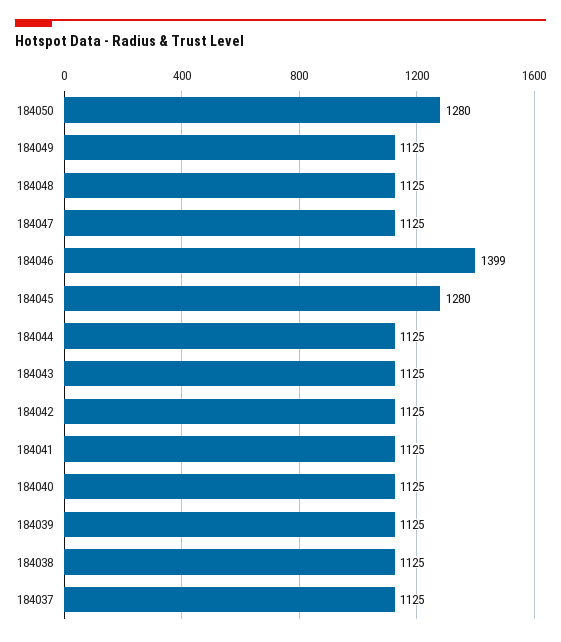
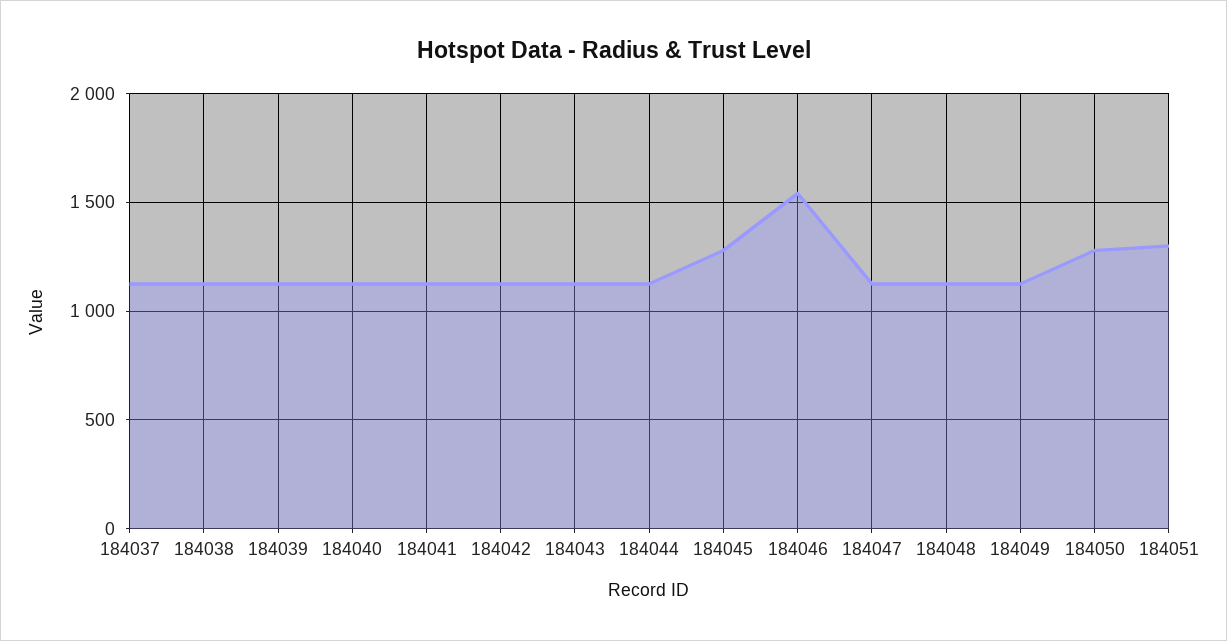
184046: 1399 -> 1550
184051: none -> 1300

